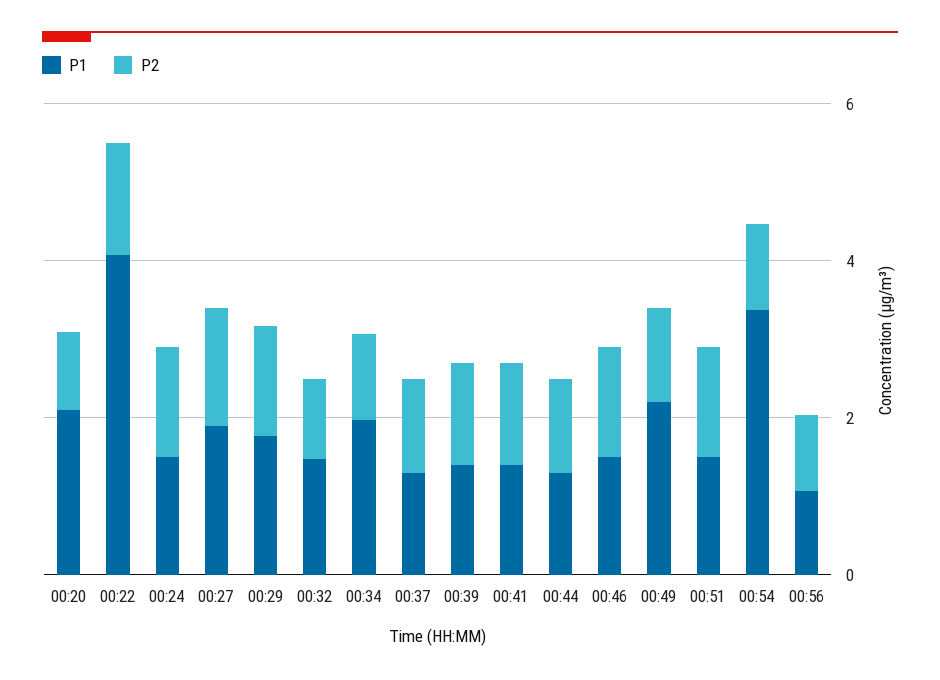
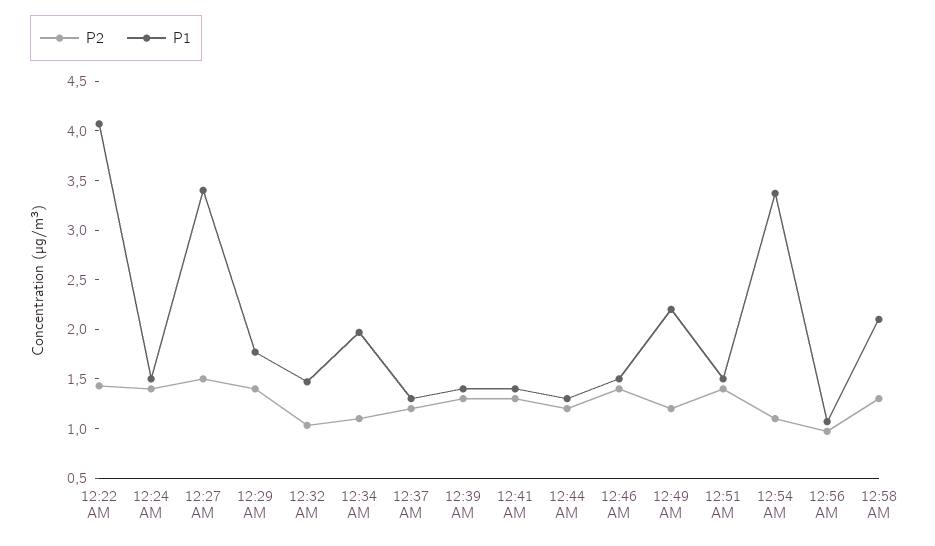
P1, 00:20: 2 -> none
P2, 00:20: 1 -> none
P1, 00:27: 2 -> 3.4
P2, 12:58 AM: none -> 1.3
P1, 12:58 AM: none -> 2.1

